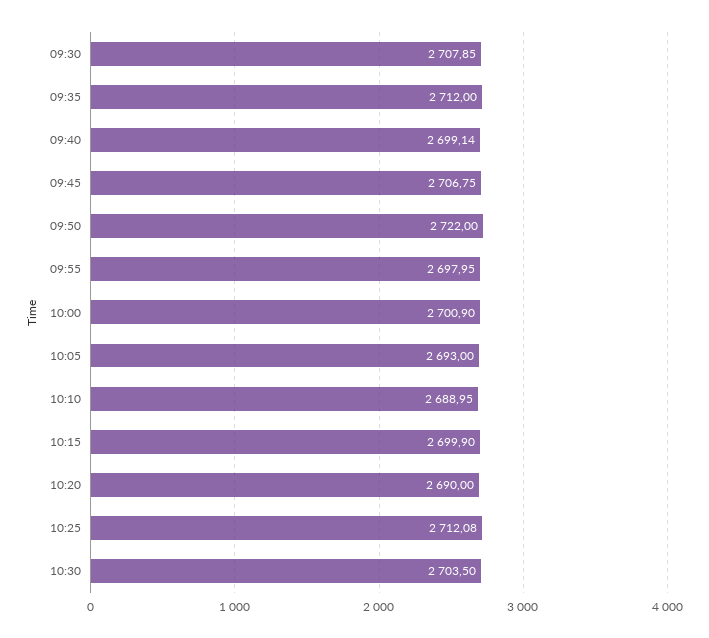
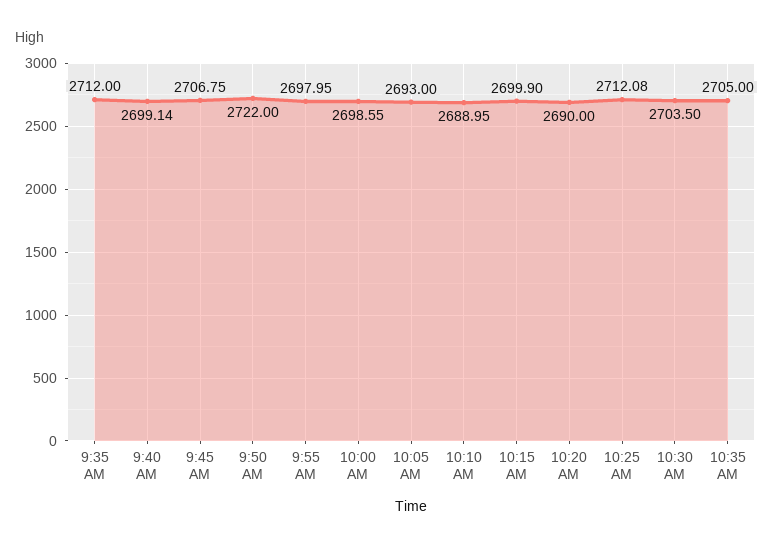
09:30: 2707.85 -> none
10:00: 2700.9 -> 2698.55
10:35 AM: none -> 2705

